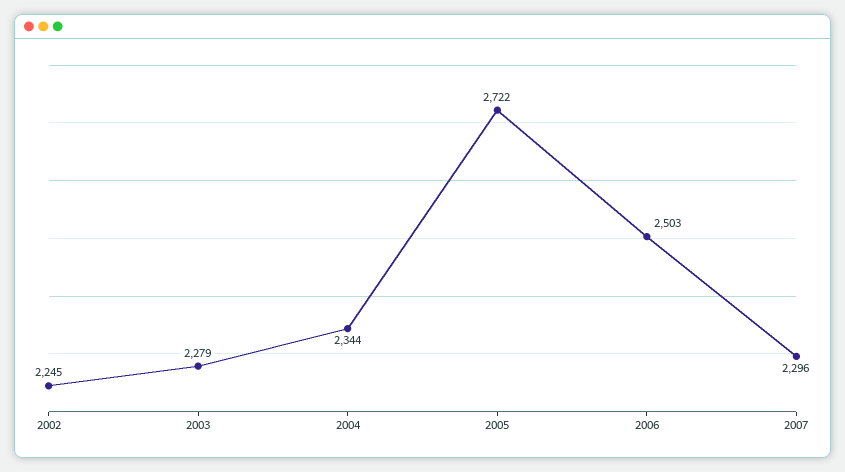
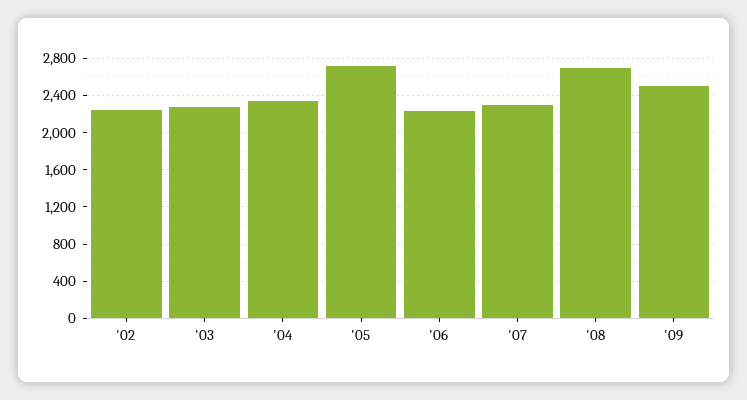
2006: 2503 -> 2200
'08: none -> 2700
'09: none -> 2500

